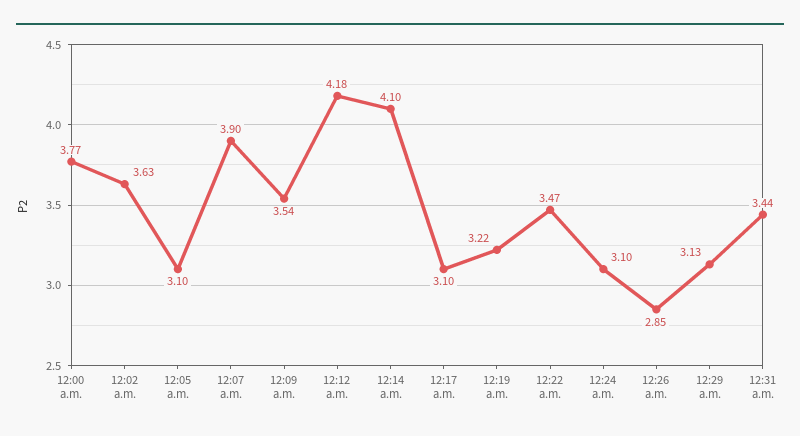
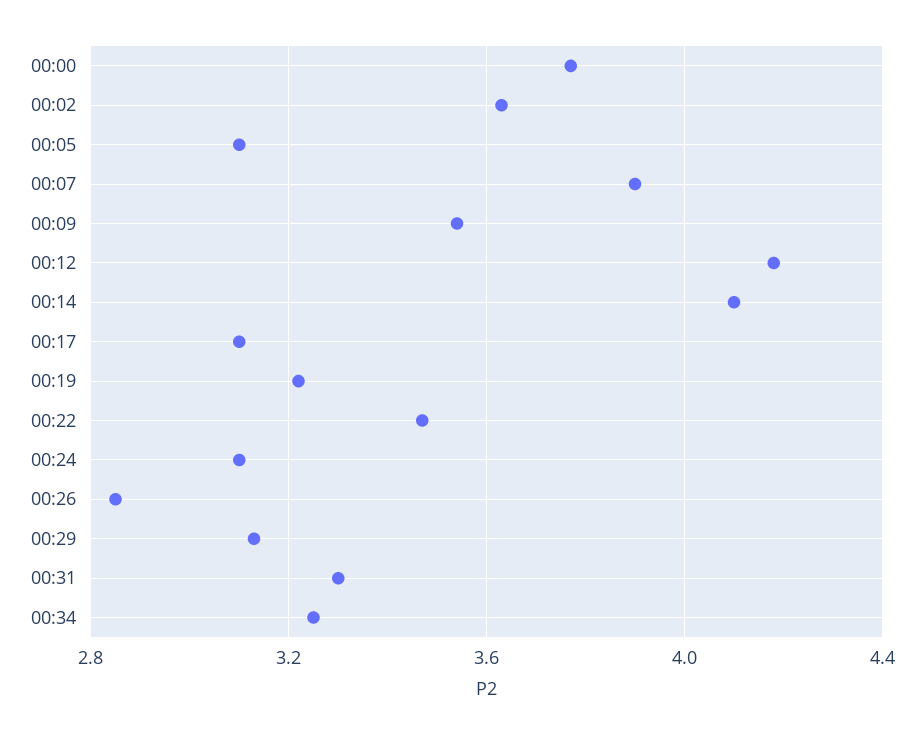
12:31 a.m.: 3.44 -> 3.3
00:34: none -> 3.25

